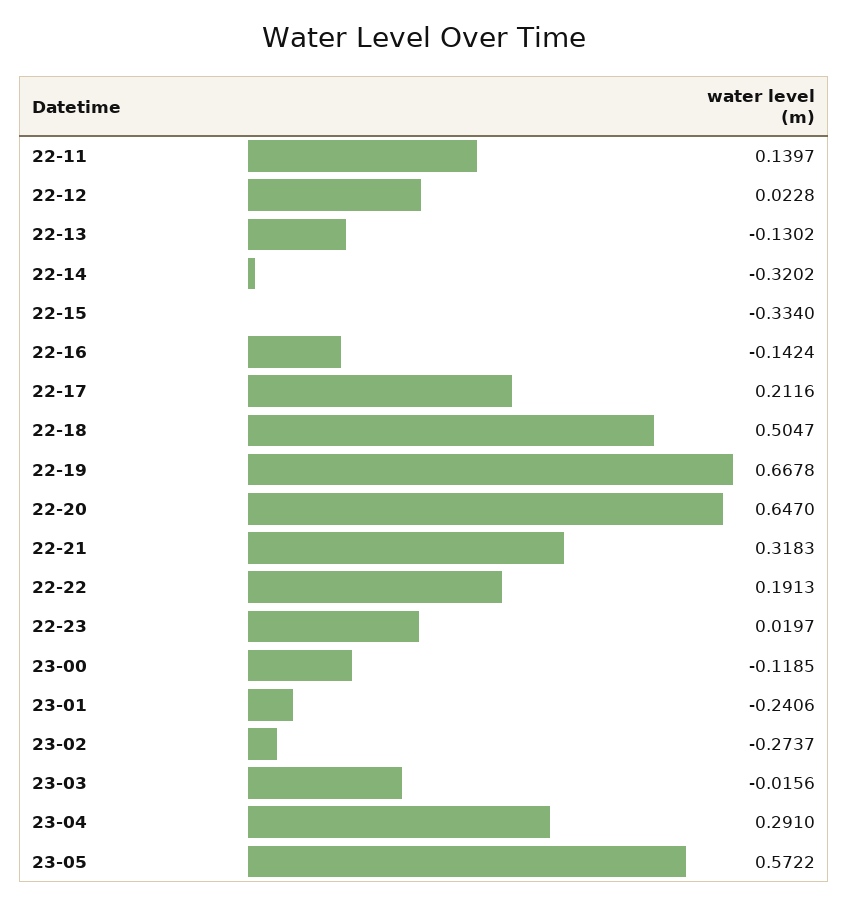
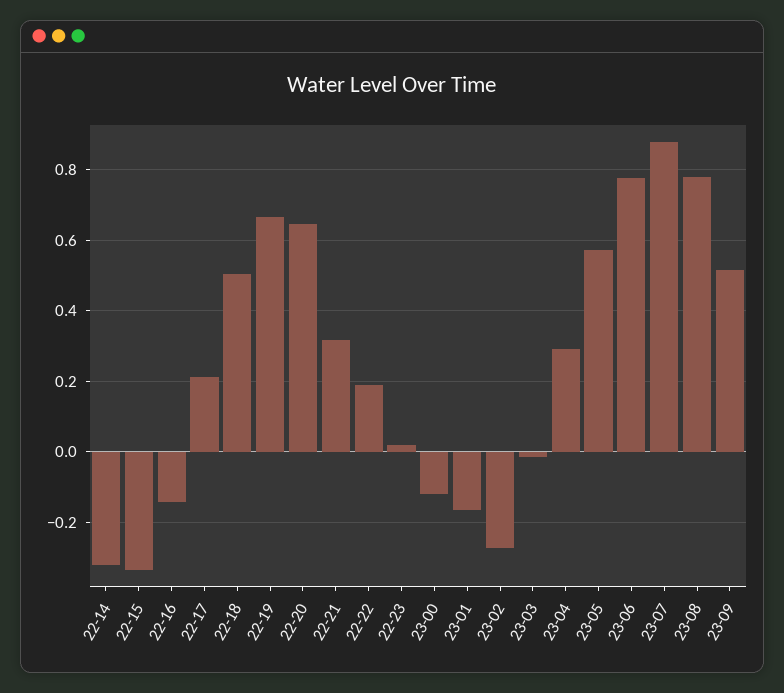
22-11: 0.1397 -> none
22-12: 0.0228 -> none
22-13: -0.1302 -> none
23-01: -0.2406 -> -0.16
23-06: none -> 0.78
23-07: none -> 0.88
23-08: none -> 0.78
23-09: none -> 0.52

